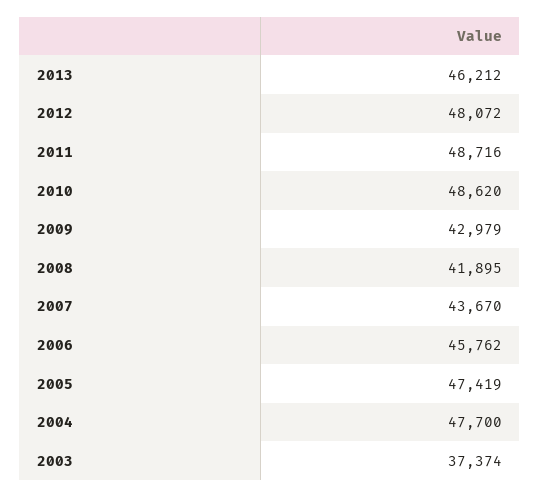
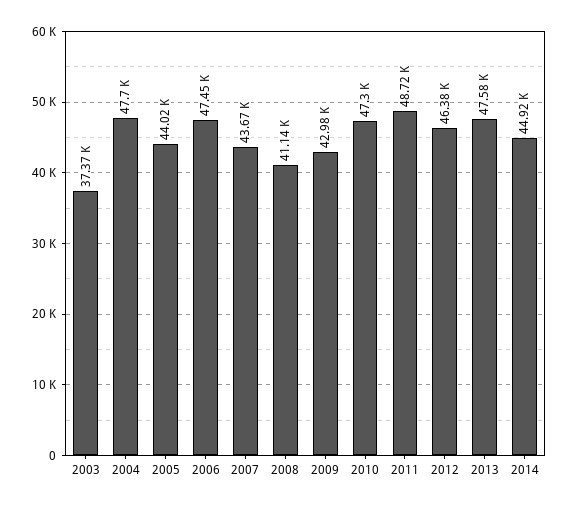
2013: 46212 -> 47580
2012: 48072 -> 46380
2010: 48620 -> 47300
2008: 41895 -> 41140
2006: 45762 -> 47450
2005: 47419 -> 44020
2014: none -> 44920

